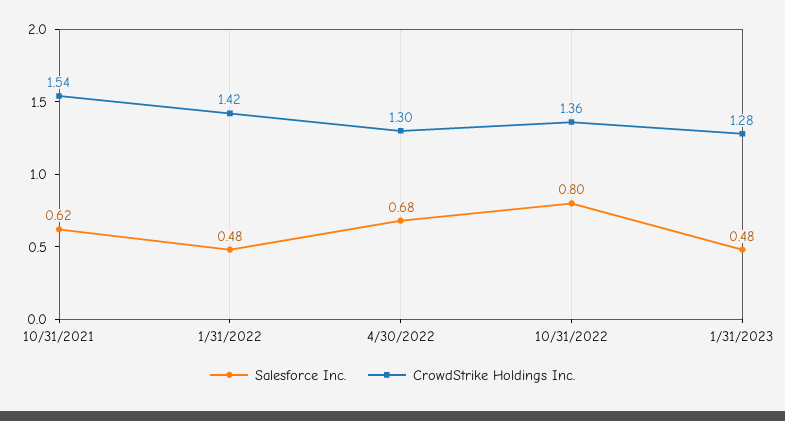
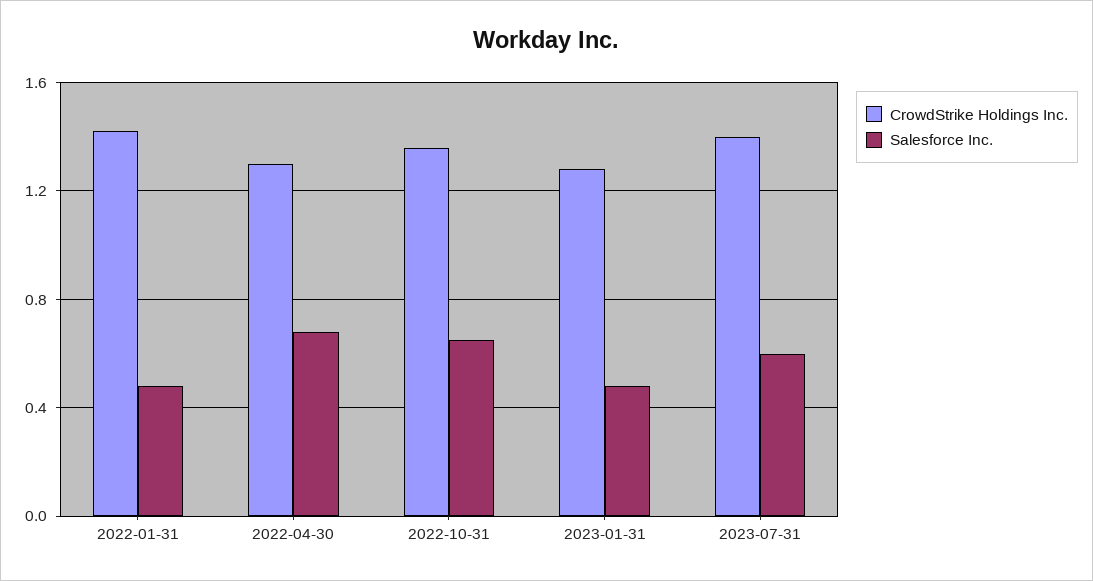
Salesforce Inc., 10/31/2021: 0.62 -> none
CrowdStrike Holdings Inc., 10/31/2021: 1.54 -> none
Salesforce Inc., 10/31/2022: 0.8 -> 0.65
CrowdStrike Holdings Inc., 2023-07-31: none -> 1.4
Salesforce Inc., 2023-07-31: none -> 0.6

